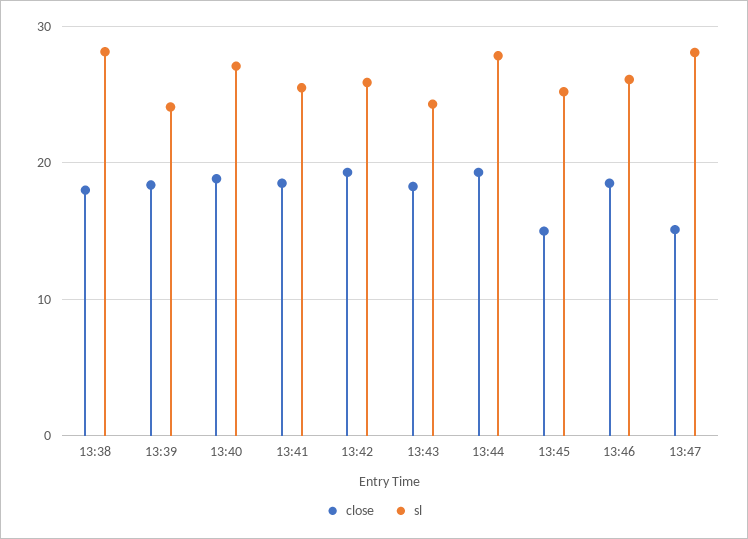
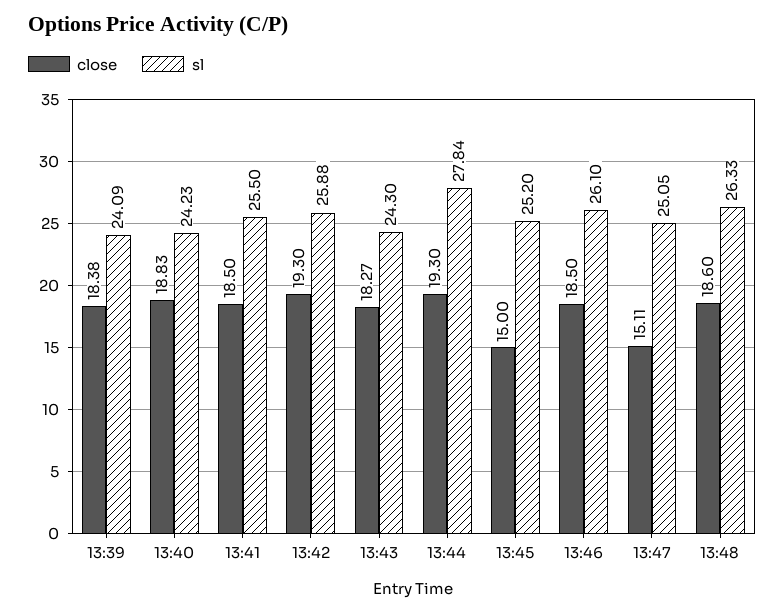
close, 13:38: 18 -> none
sl, 13:38: 28 -> none
sl, 13:40: 27 -> 24.23
sl, 13:47: 28 -> 25.05
close, 13:48: none -> 18.6
sl, 13:48: none -> 26.33

